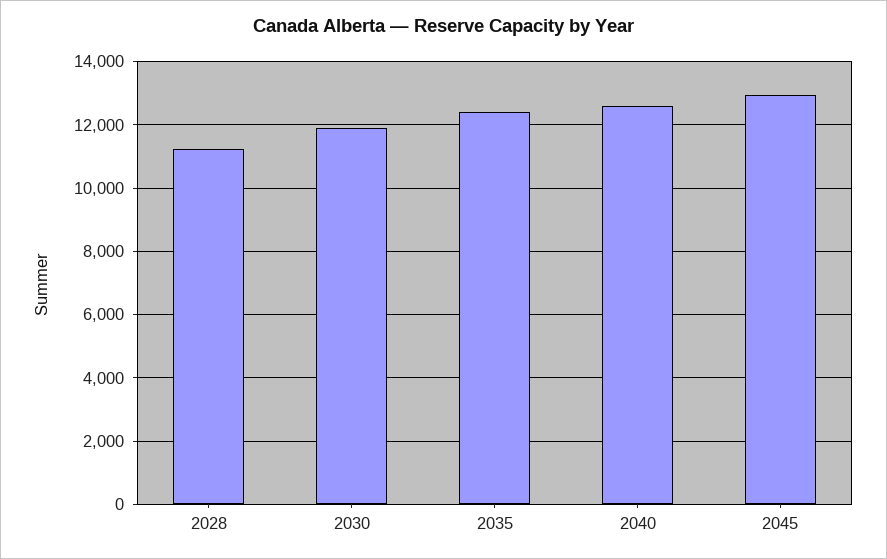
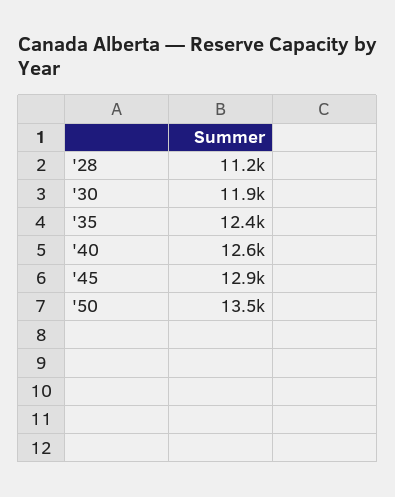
'50: none -> 13500

